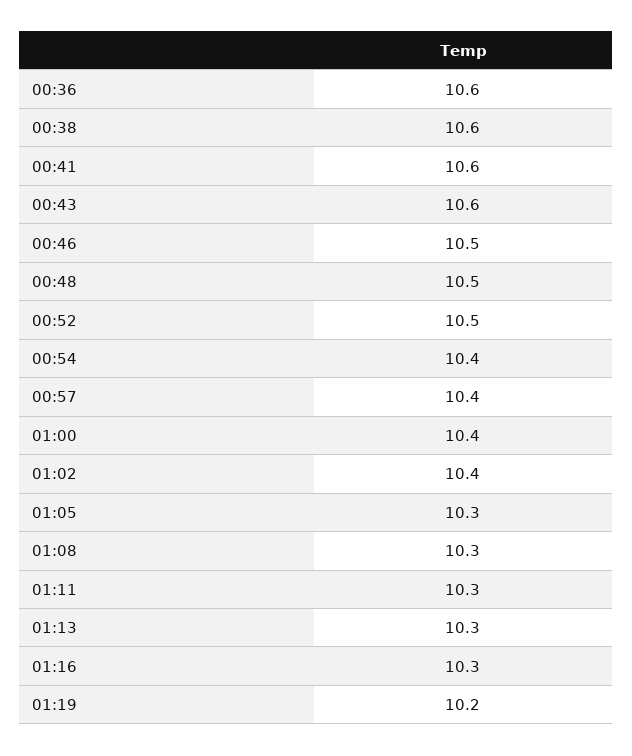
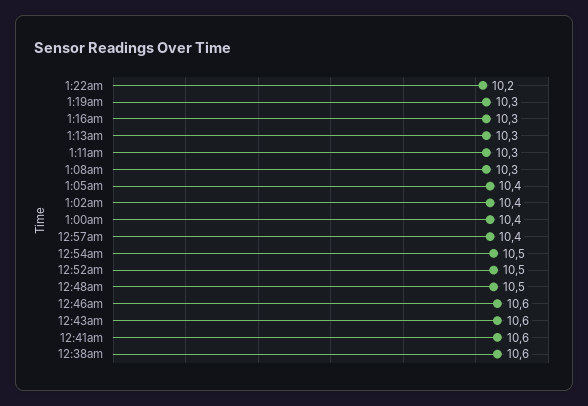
00:36: 10.6 -> none
00:46: 10.5 -> 10.6
00:54: 10.4 -> 10.5
01:05: 10.3 -> 10.4
01:19: 10.2 -> 10.3
1:22am: none -> 10.2

